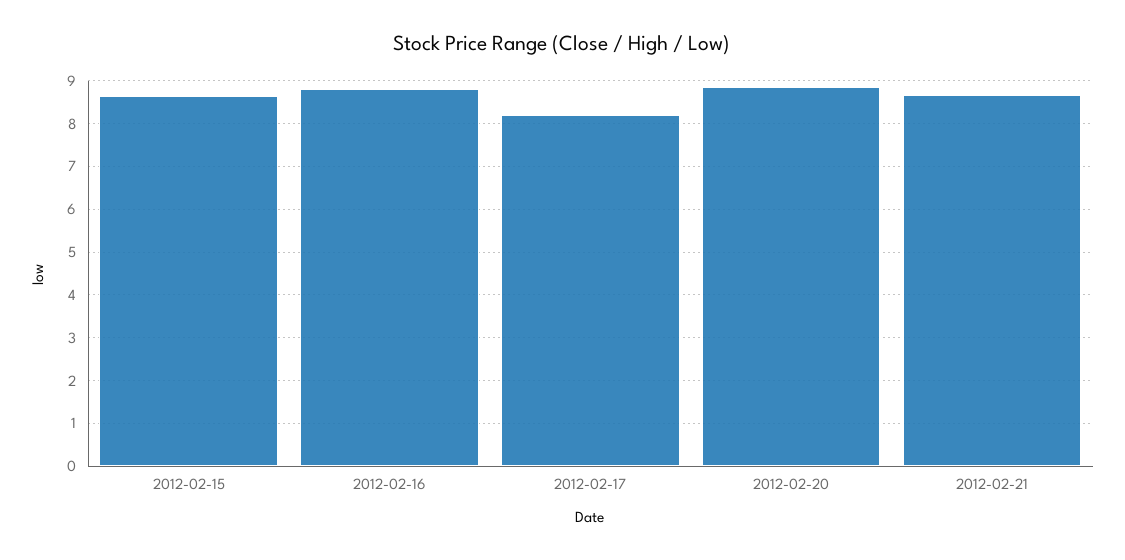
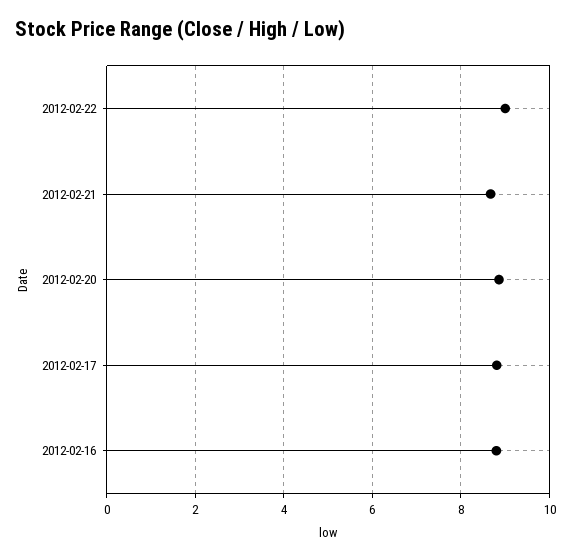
2012-02-15: 8.6 -> none
2012-02-17: 8.2 -> 8.8
2012-02-22: none -> 9

